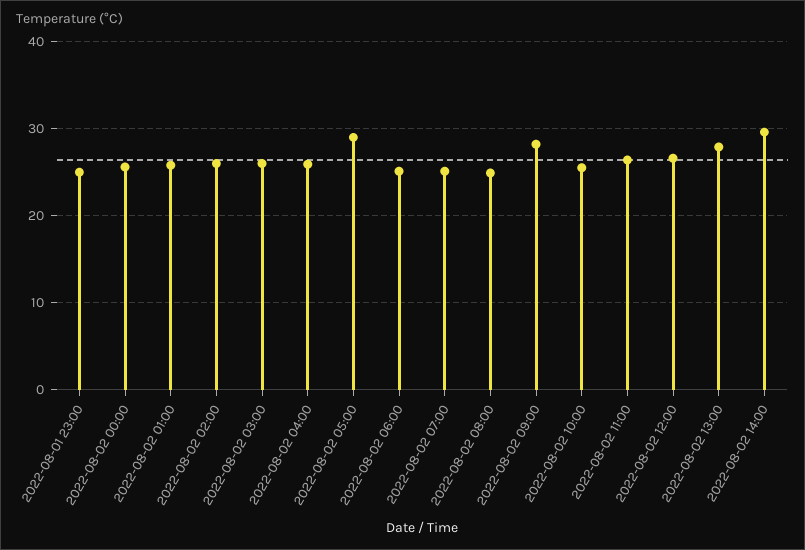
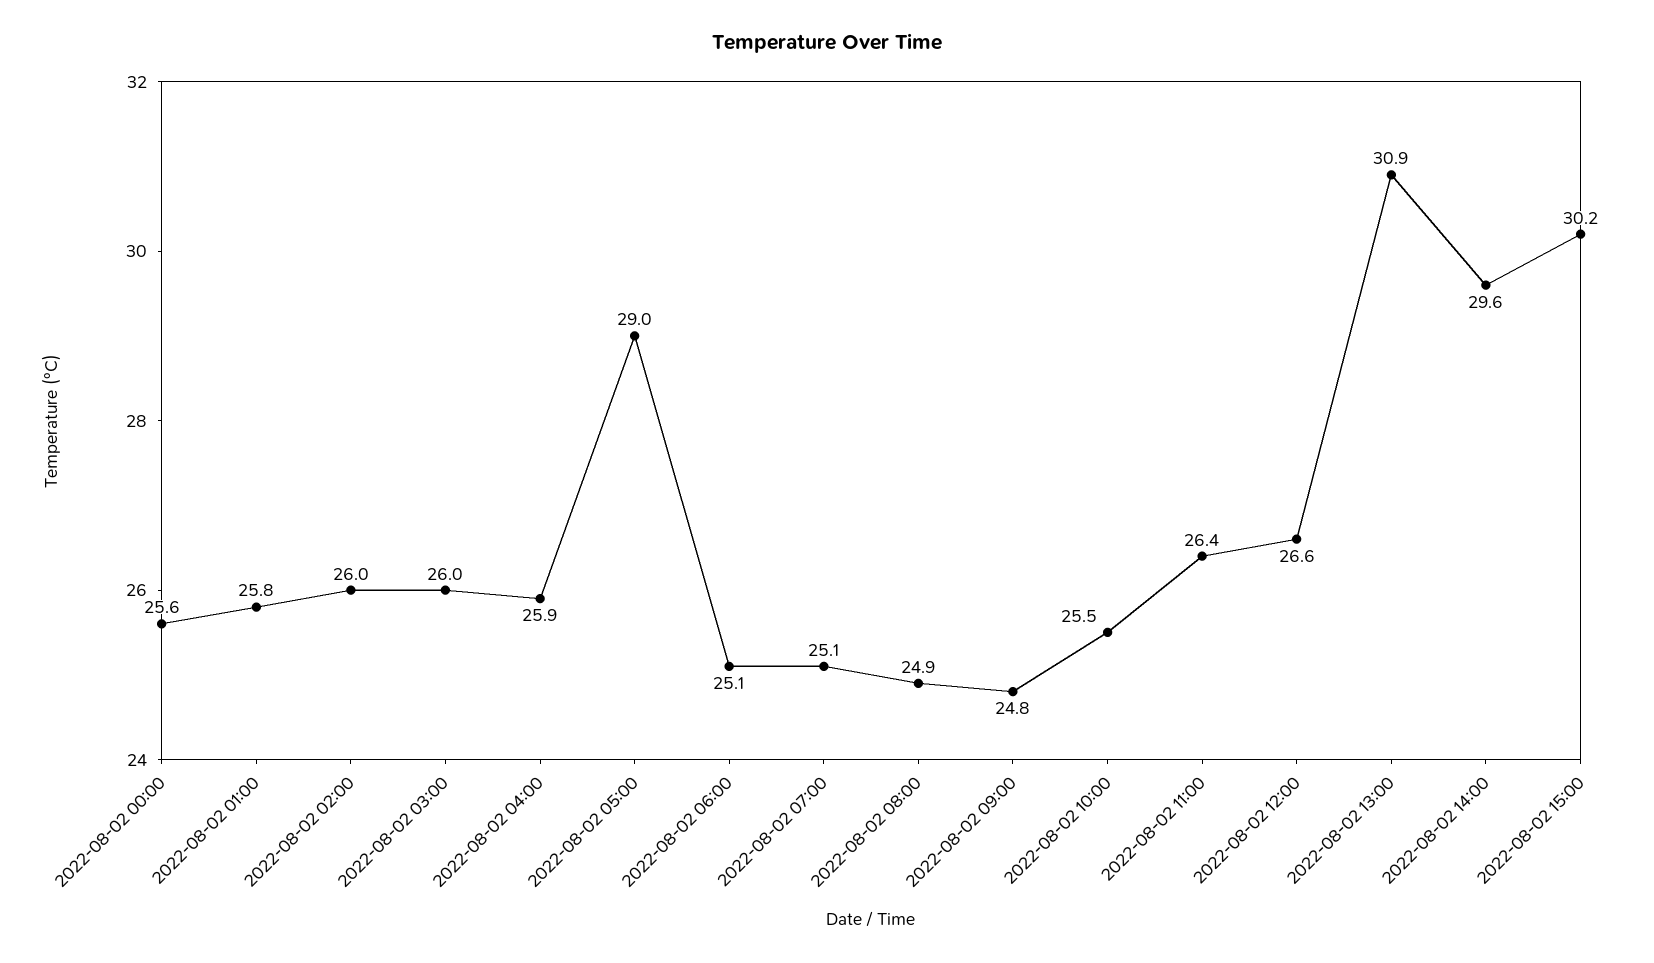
2022-08-01 23:00: 25 -> none
2022-08-02 09:00: 28 -> 24.8
2022-08-02 13:00: 28 -> 30.9
2022-08-02 15:00: none -> 30.2

